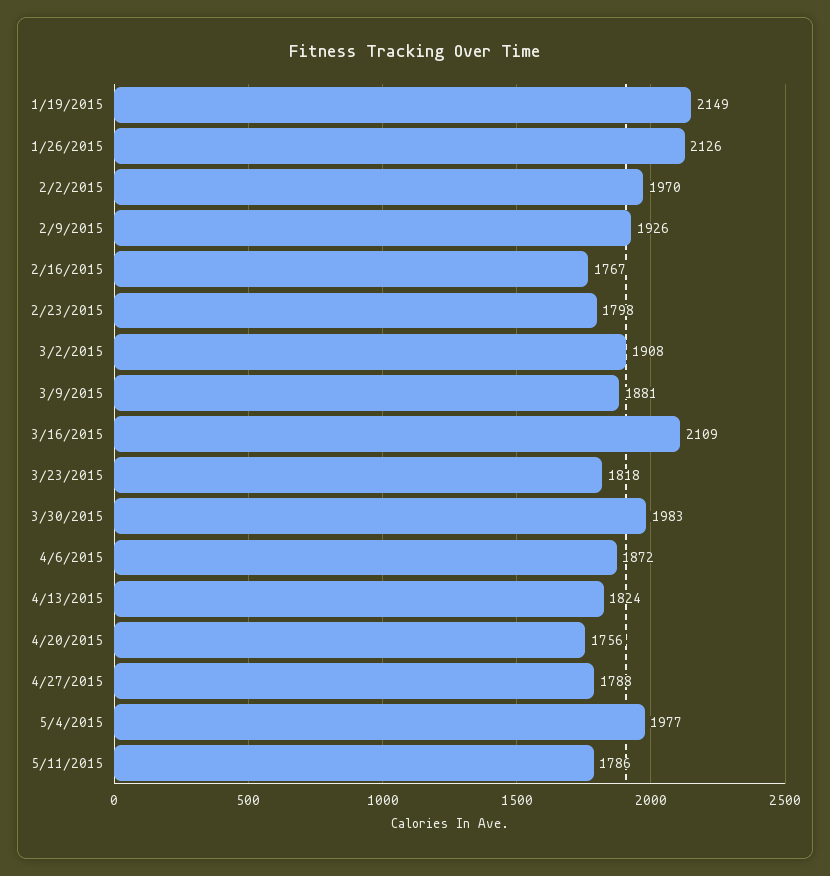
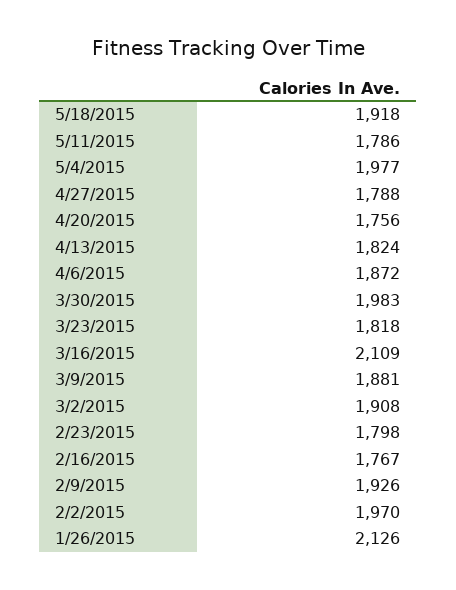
1/19/2015: 2149 -> none
5/18/2015: none -> 1918

